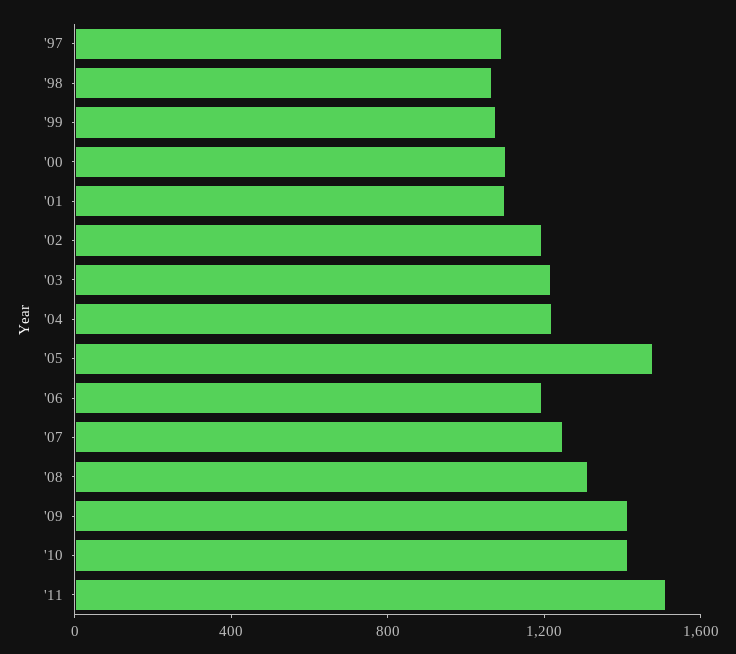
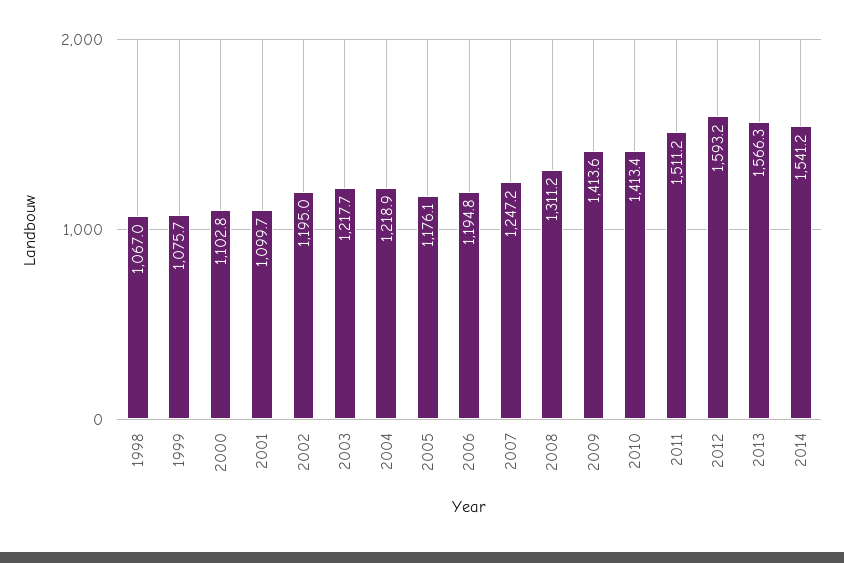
'97: 1100 -> none
'05: 1500 -> 1176.1
2012: none -> 1593.2
2013: none -> 1566.3
2014: none -> 1541.2

